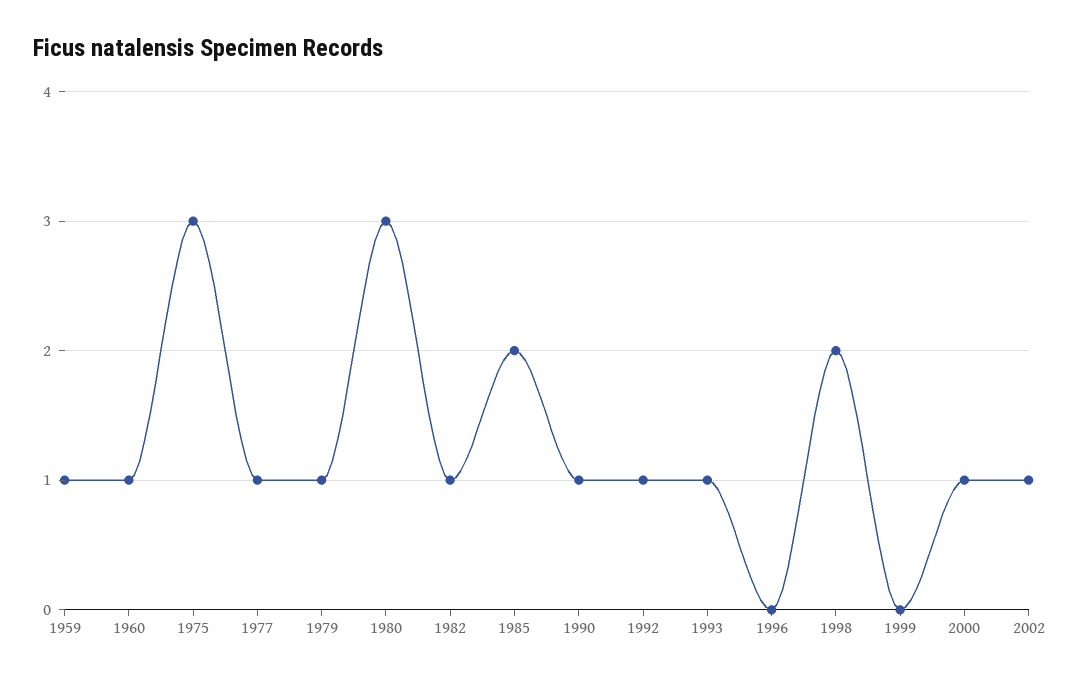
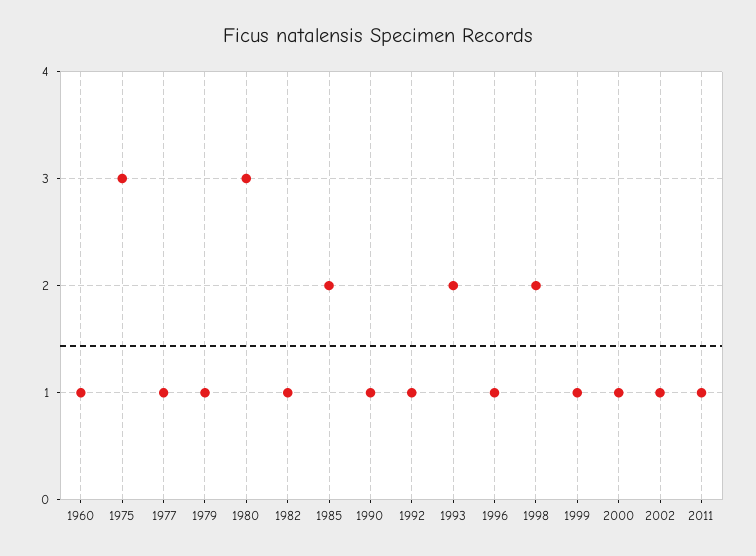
1959: 1 -> none
1993: 1 -> 2
1996: 0 -> 1
1999: 0 -> 1
2011: none -> 1

